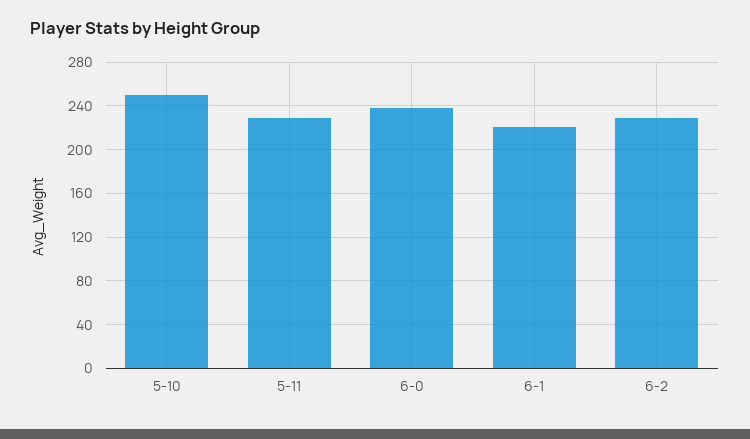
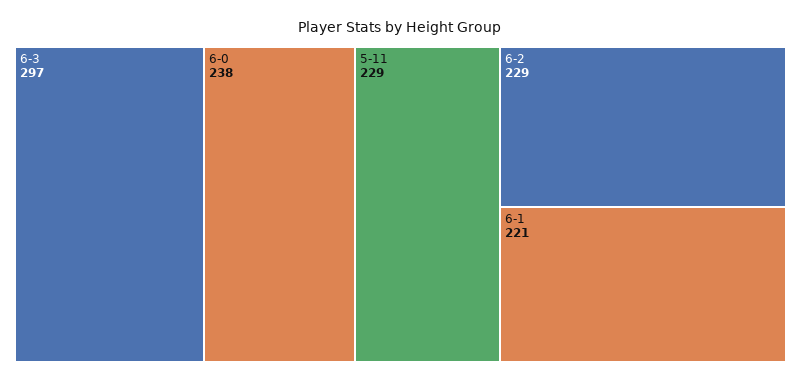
5-10: 250 -> none
6-3: none -> 297

